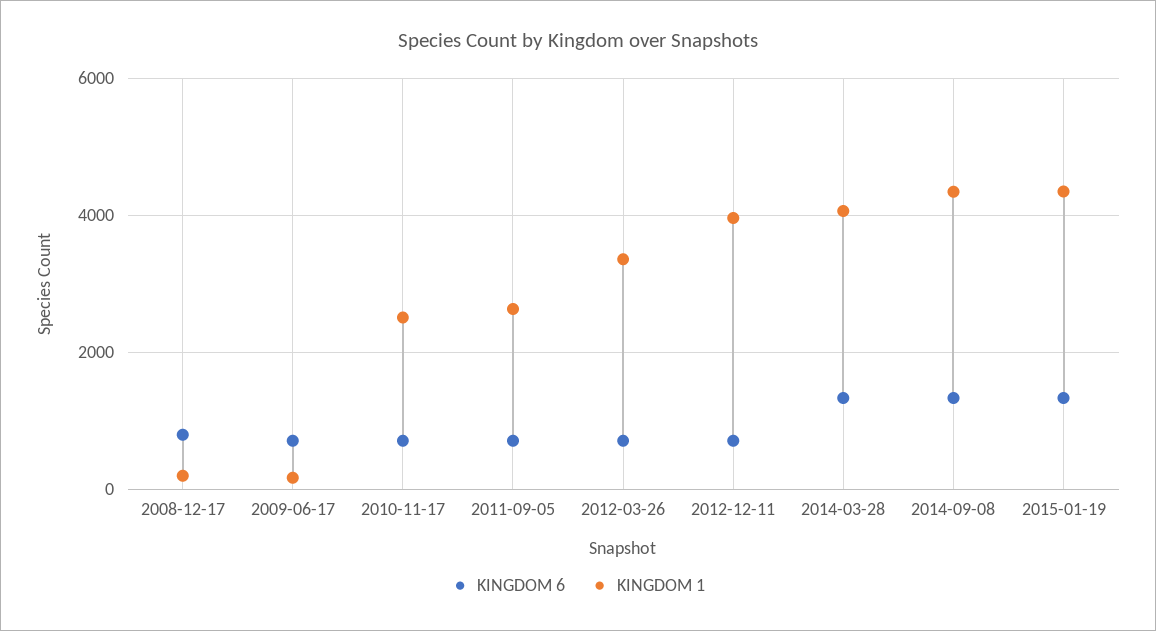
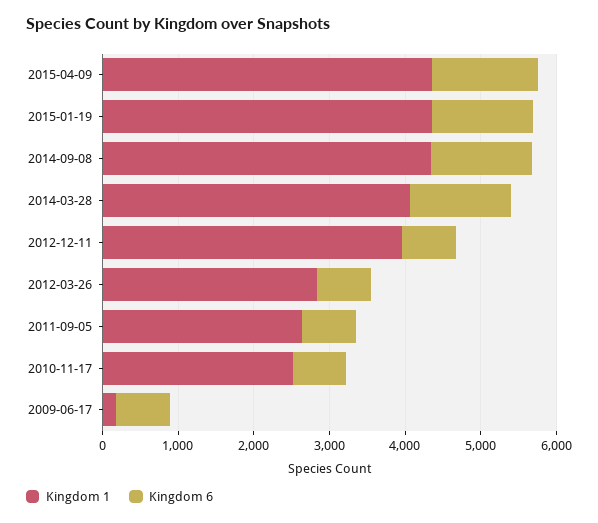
KINGDOM 6, 2008-12-17: 800 -> none
KINGDOM 1, 2008-12-17: 200 -> none
KINGDOM 1, 2012-03-26: 3400 -> 2800
KINGDOM 1, 2015-04-09: none -> 4400
KINGDOM 6, 2015-04-09: none -> 1400

